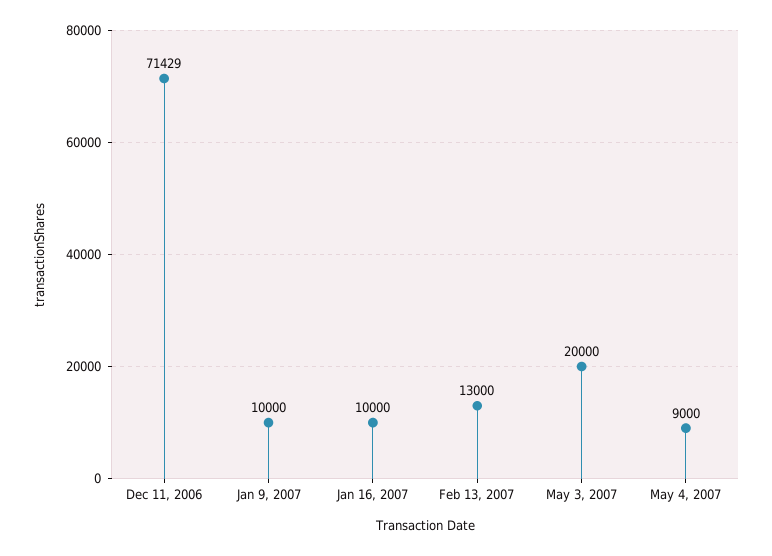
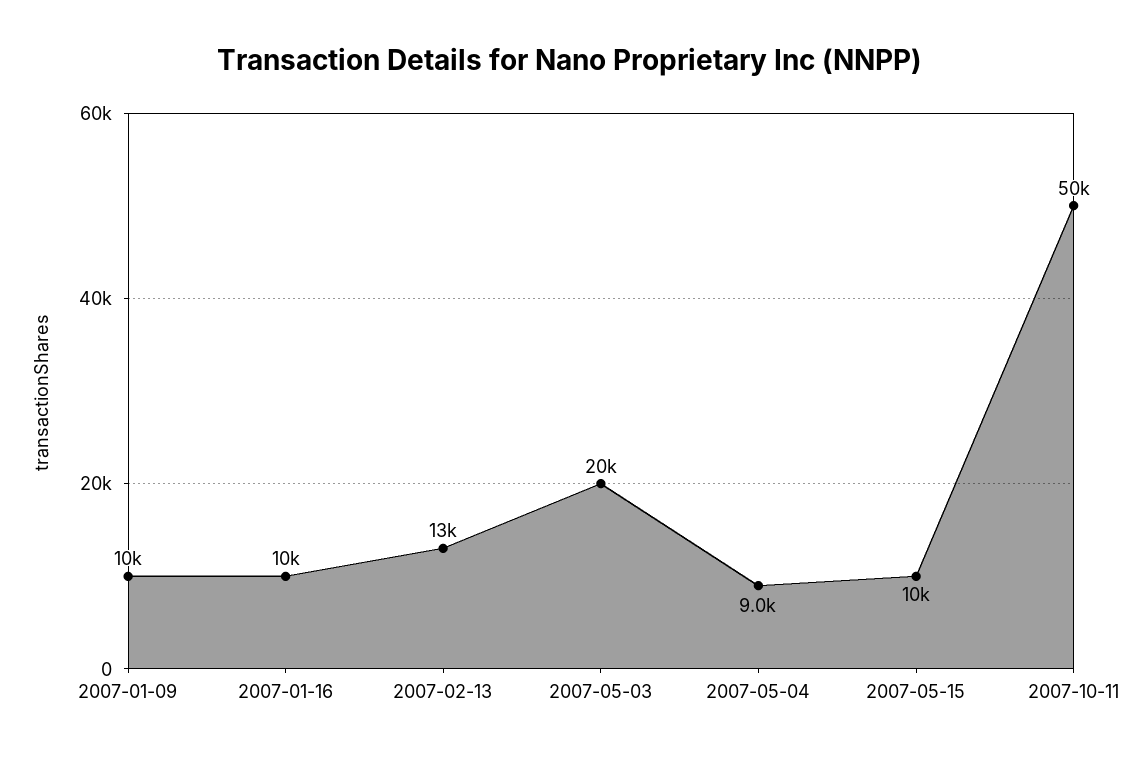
Dec 11, 2006: 71429 -> none
2007-05-15: none -> 10000
2007-10-11: none -> 50000

